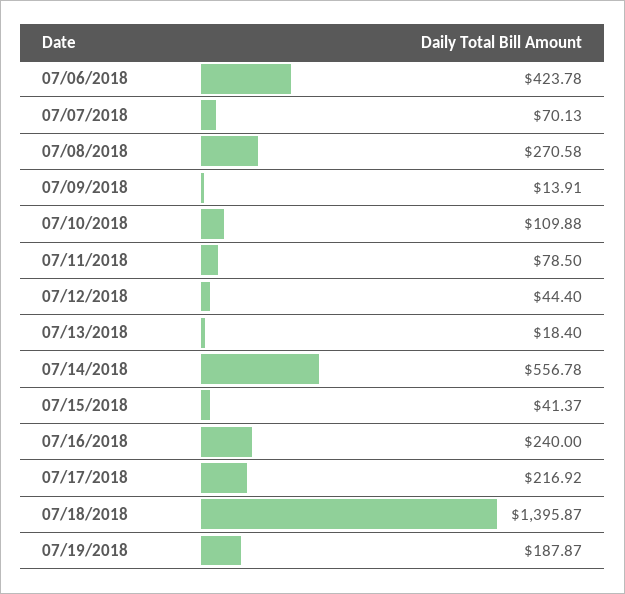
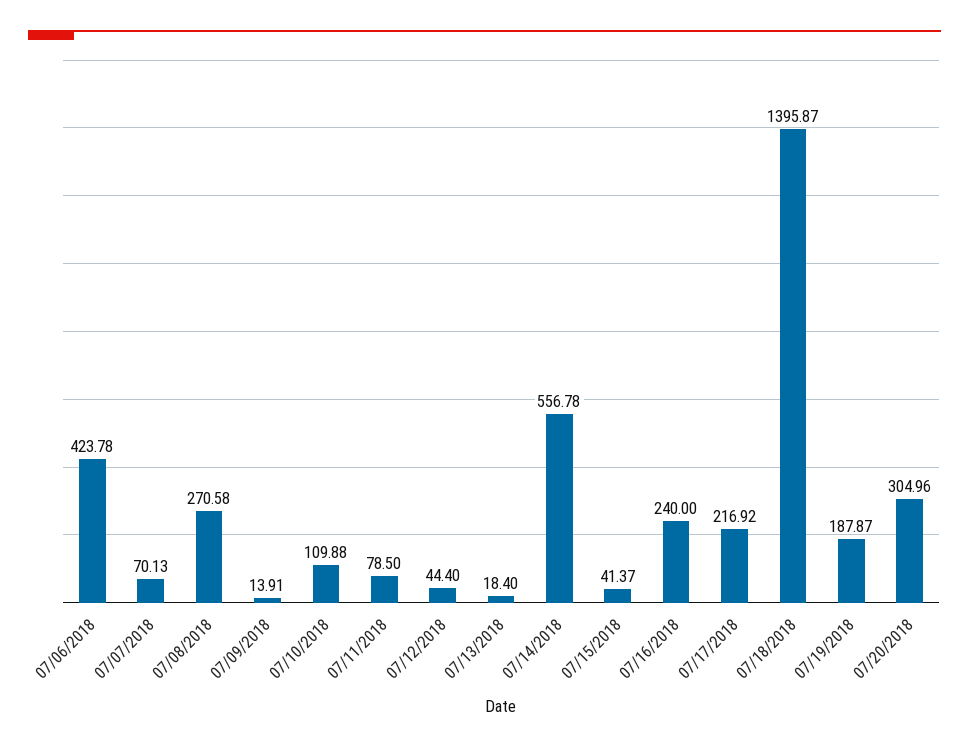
07/20/2018: none -> 304.96

